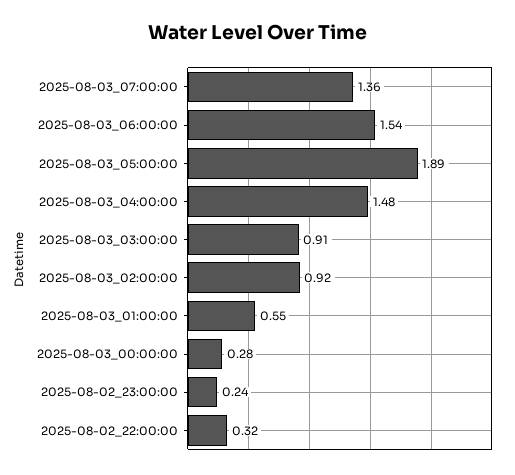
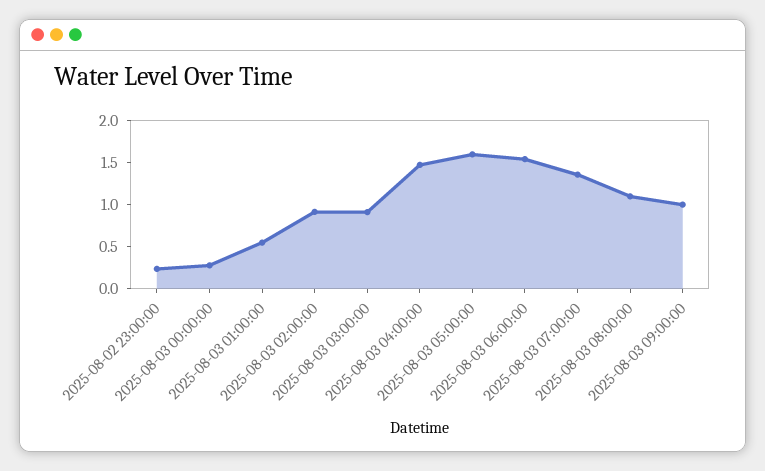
2025-08-03_05:00:00: 1.89 -> 1.6
2025-08-02_22:00:00: 0.32 -> none
2025-08-03 08:00:00: none -> 1.1
2025-08-03 09:00:00: none -> 1

